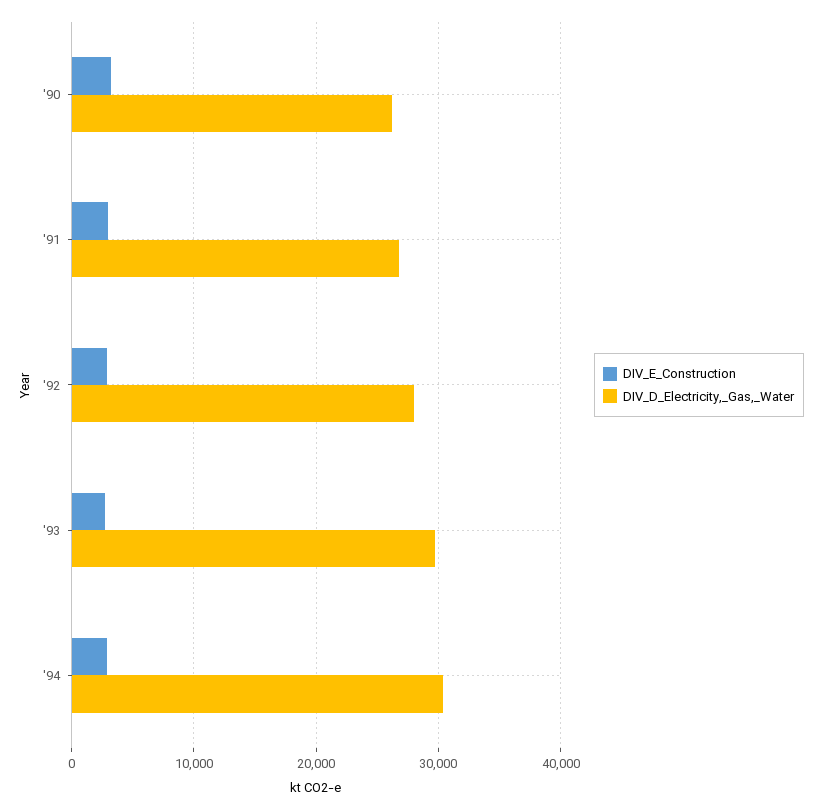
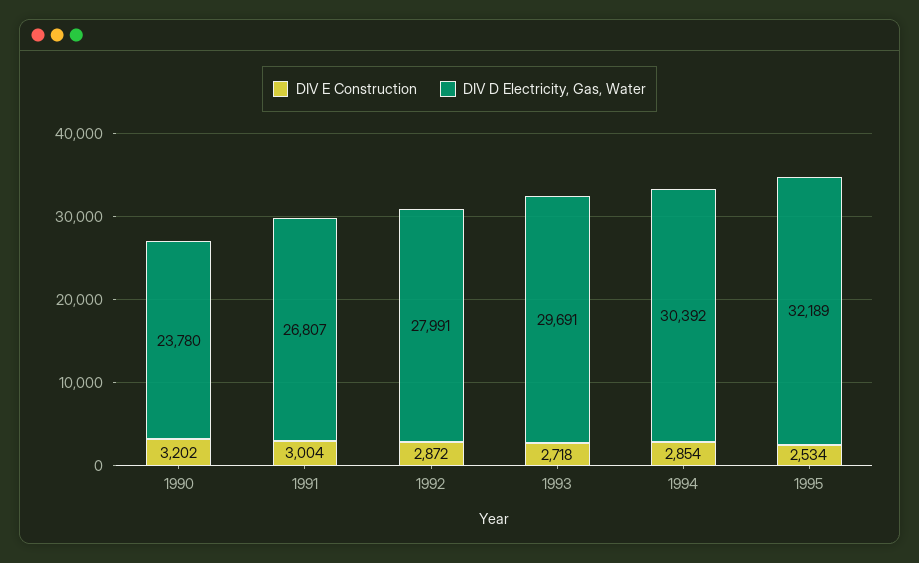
DIV_D_Electricity,_Gas,_Water, '90: 26000 -> 23780
DIV_E_Construction, 1995: none -> 2534
DIV_D_Electricity,_Gas,_Water, 1995: none -> 32189

